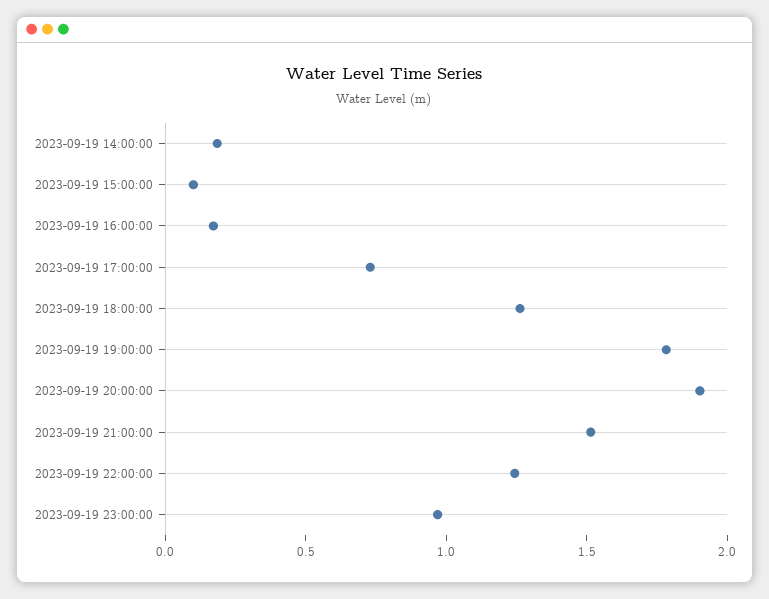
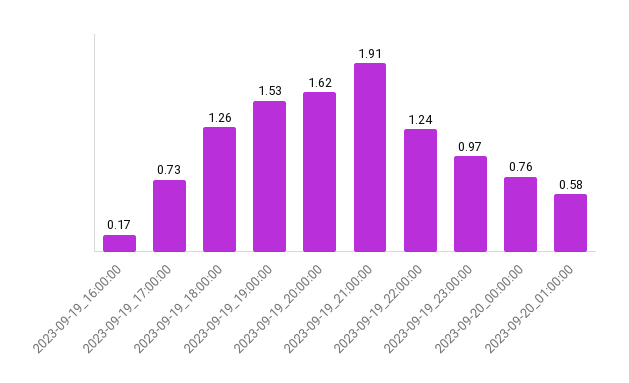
2023-09-19 14:00:00: 0.2 -> none
2023-09-19 15:00:00: 0.1 -> none
2023-09-19 19:00:00: 1.8 -> 1.53
2023-09-19 20:00:00: 1.9 -> 1.62
2023-09-19 21:00:00: 1.5 -> 1.91
2023-09-20_00:00:00: none -> 0.76
2023-09-20_01:00:00: none -> 0.58

